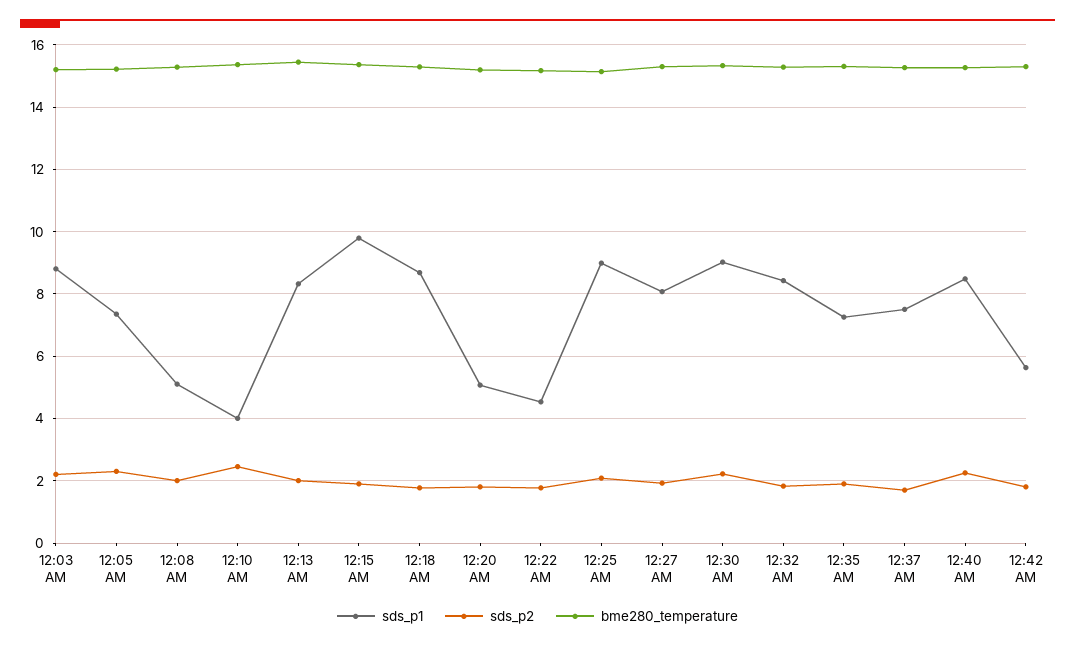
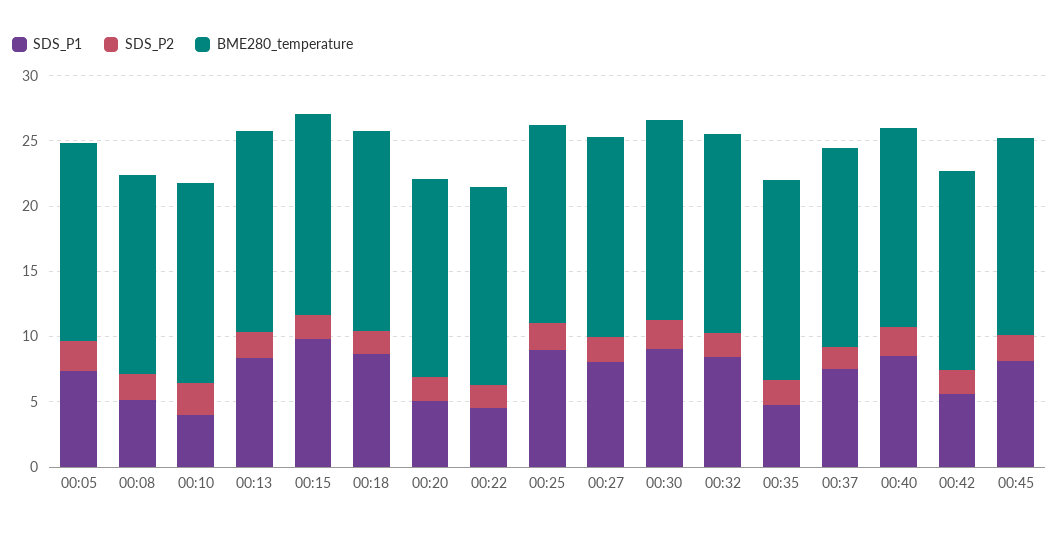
sds_p1, 12:03 AM: 8.8 -> none
sds_p2, 12:03 AM: 2.2 -> none
bme280_temperature, 12:03 AM: 15.2 -> none
sds_p1, 12:35 AM: 7.2 -> 5
sds_p1, 00:45: none -> 8
sds_p2, 00:45: none -> 2
bme280_temperature, 00:45: none -> 15

